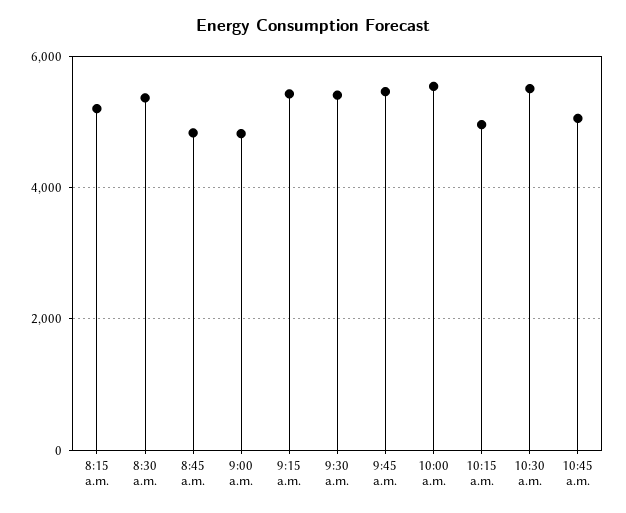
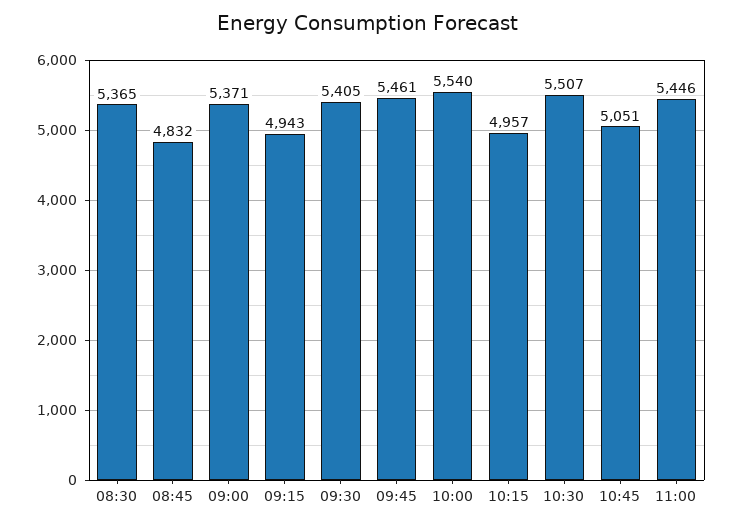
8:15 a.m.: 5200 -> none
9:00 a.m.: 4800 -> 5371
9:15 a.m.: 5400 -> 4943
11:00: none -> 5446

